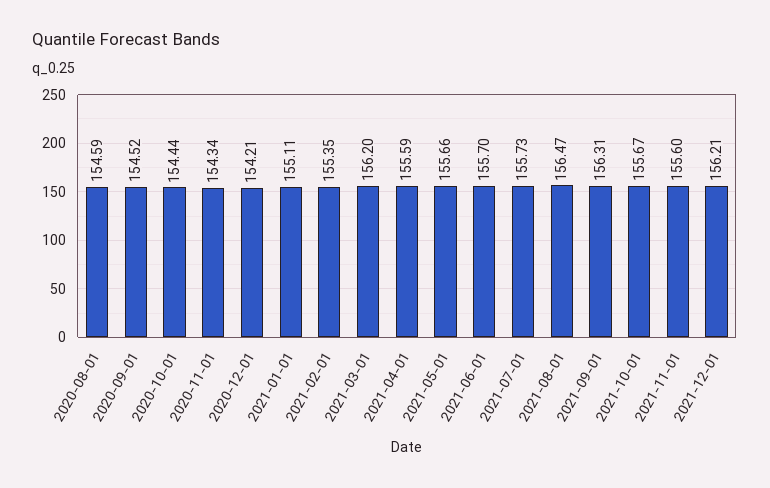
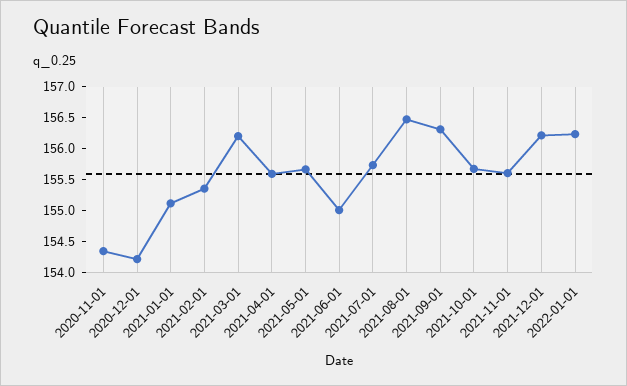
2020-08-01: 154.59 -> none
2020-09-01: 154.52 -> none
2020-10-01: 154.44 -> none
2021-06-01: 155.7 -> 155
2022-01-01: none -> 156.25

